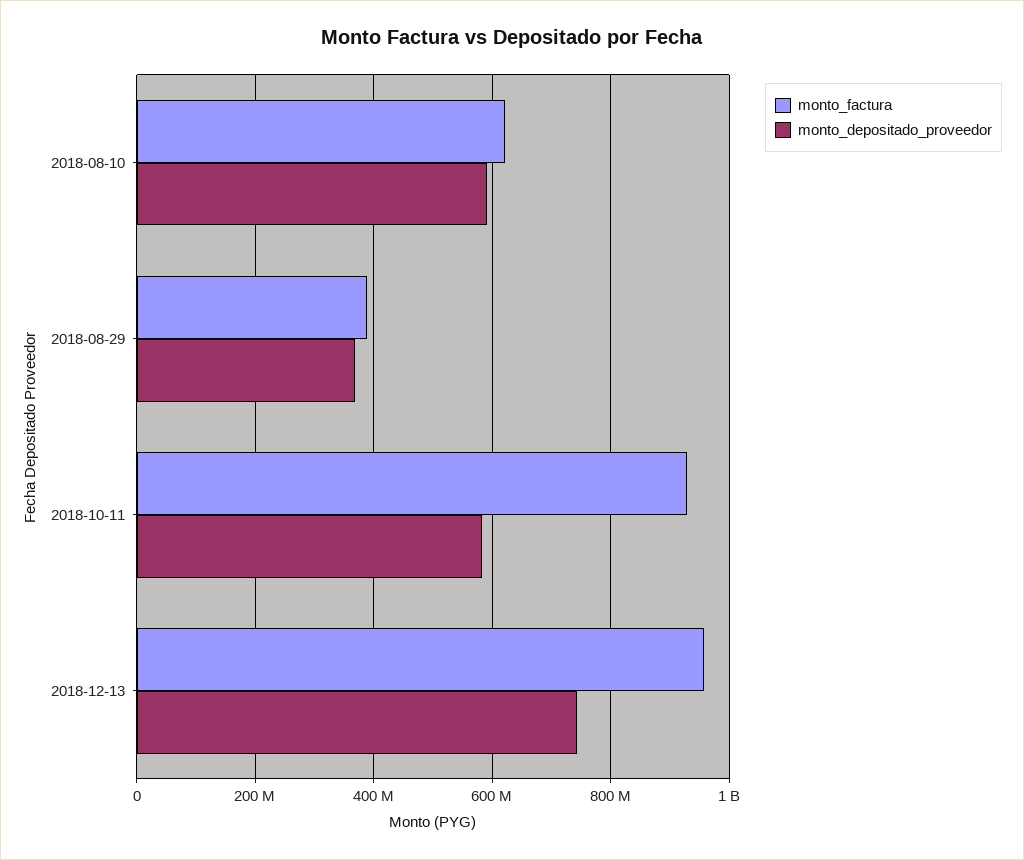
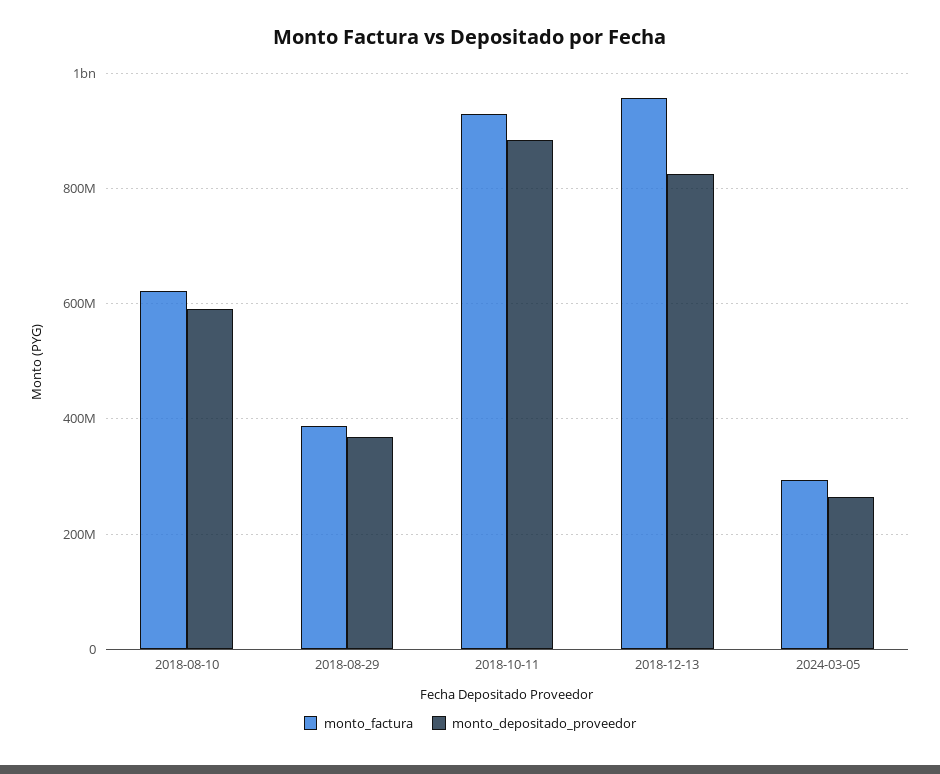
monto_depositado_proveedor, 2018-10-11: 580000000 -> 880000000
monto_depositado_proveedor, 2018-12-13: 740000000 -> 820000000
monto_factura, 2024-03-05: none -> 300000000
monto_depositado_proveedor, 2024-03-05: none -> 260000000

